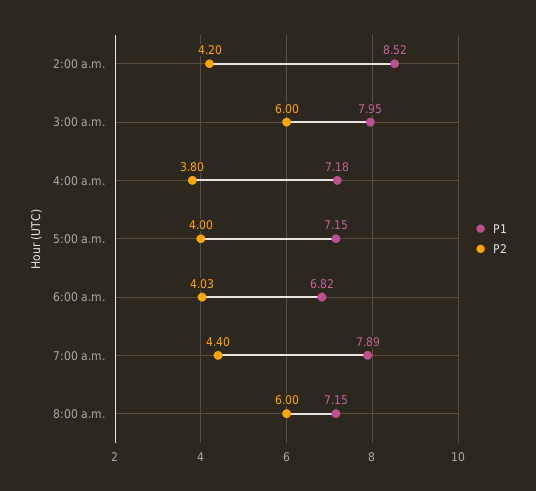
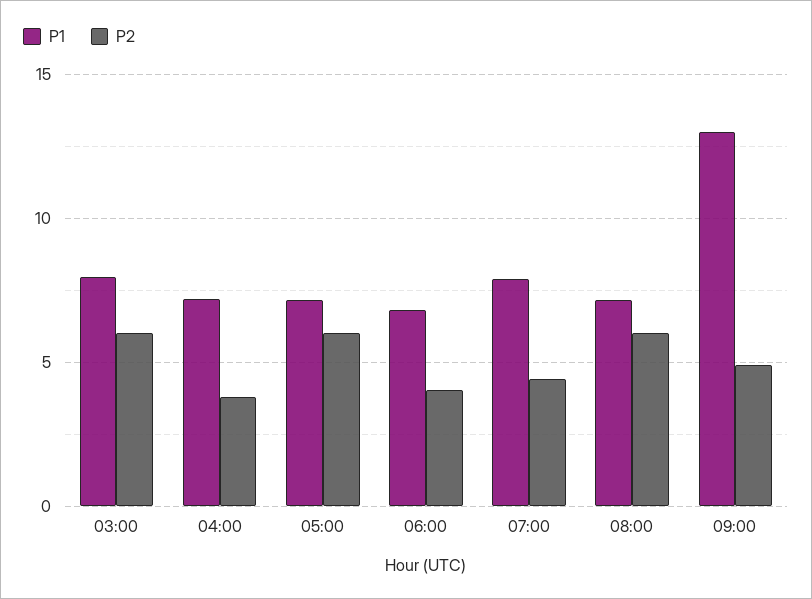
P1, 2:00 a.m.: 8.52 -> none
P2, 2:00 a.m.: 4.2 -> none
P2, 5:00 a.m.: 4 -> 6
P1, 09:00: none -> 13
P2, 09:00: none -> 5

